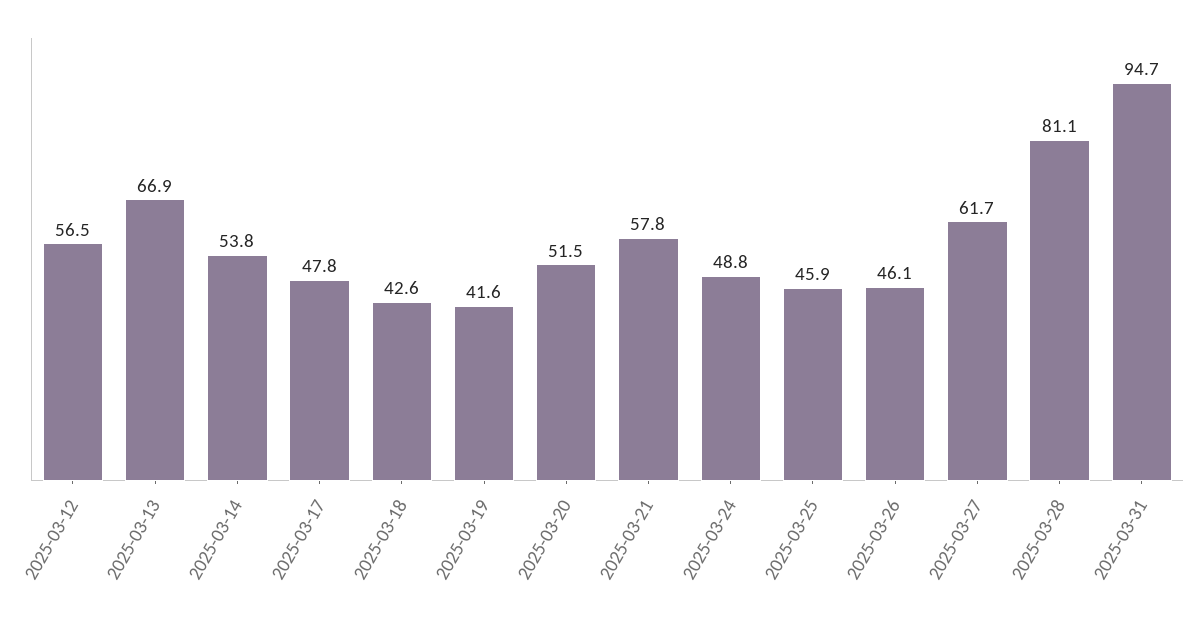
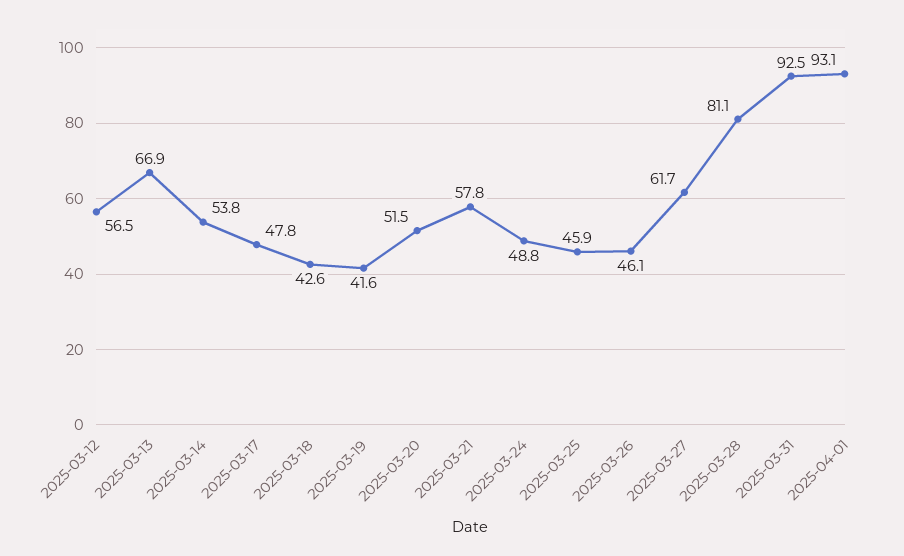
2025-03-31: 94.7 -> 92.5
2025-04-01: none -> 93.1

